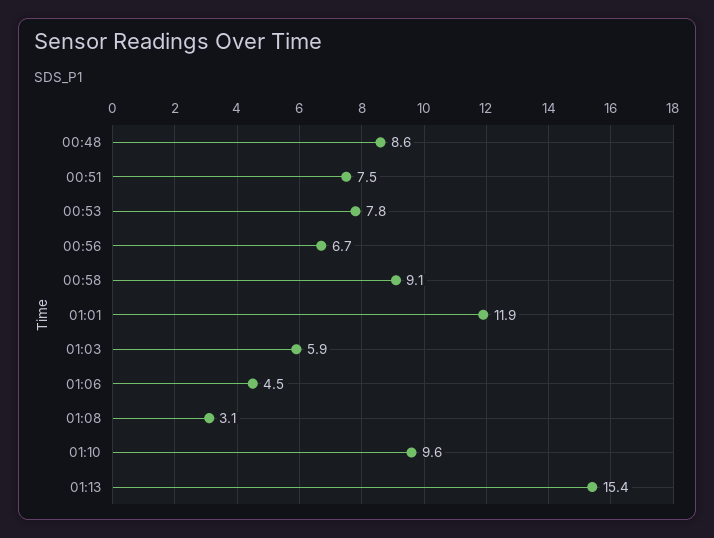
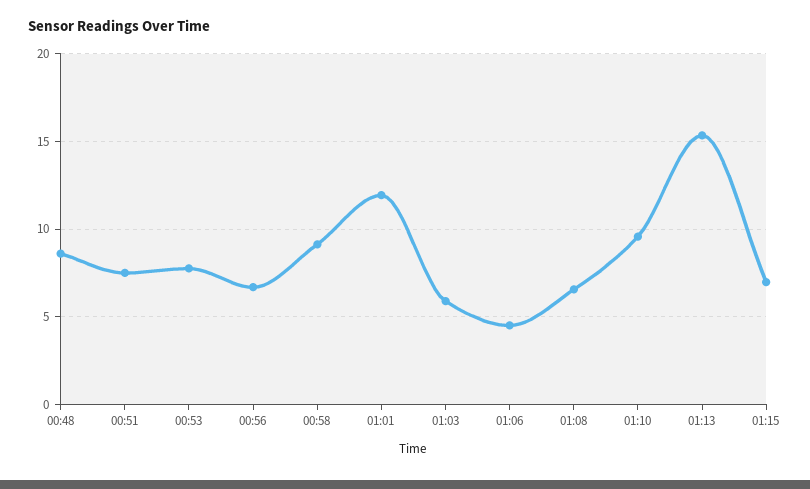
01:08: 3.1 -> 6.5
01:15: none -> 7

